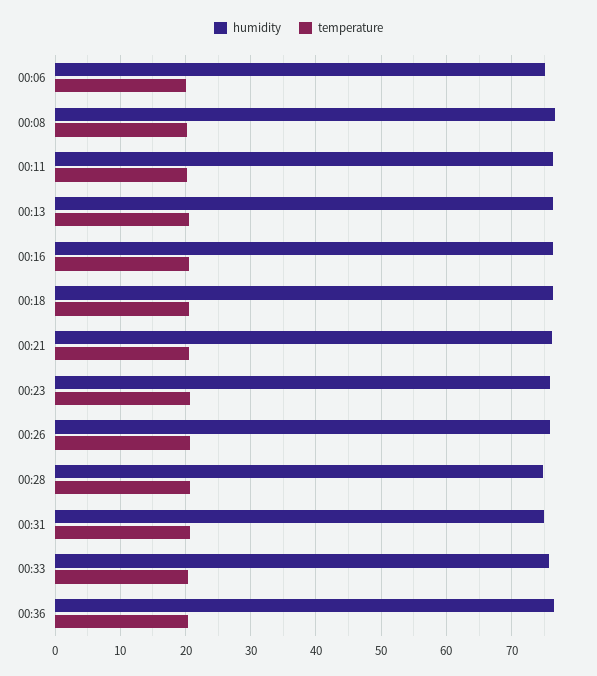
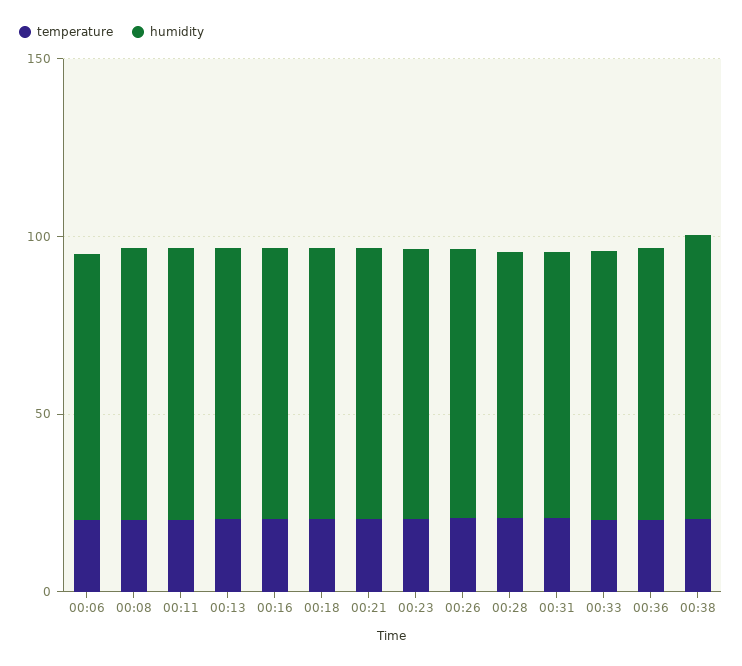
temperature, 00:38: none -> 20
humidity, 00:38: none -> 80

